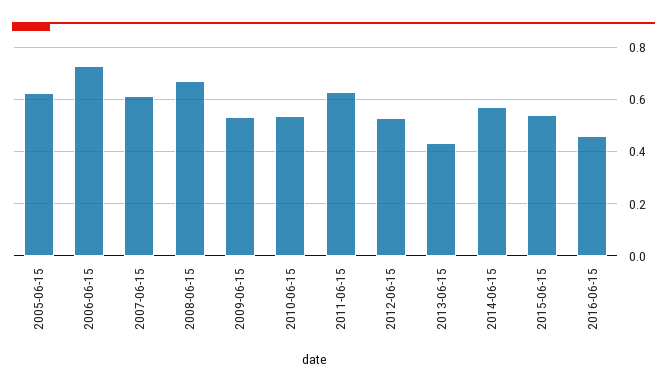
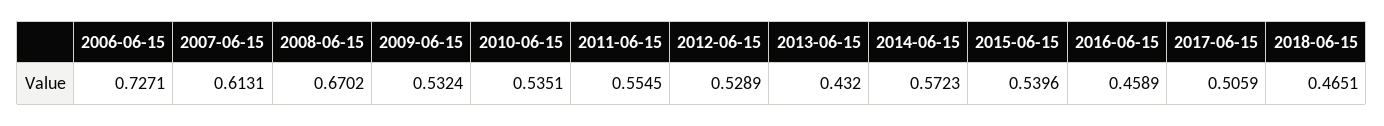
2005-06-15: 0.625 -> none
2011-06-15: 0.625 -> 0.5545
2017-06-15: none -> 0.5059
2018-06-15: none -> 0.4651

